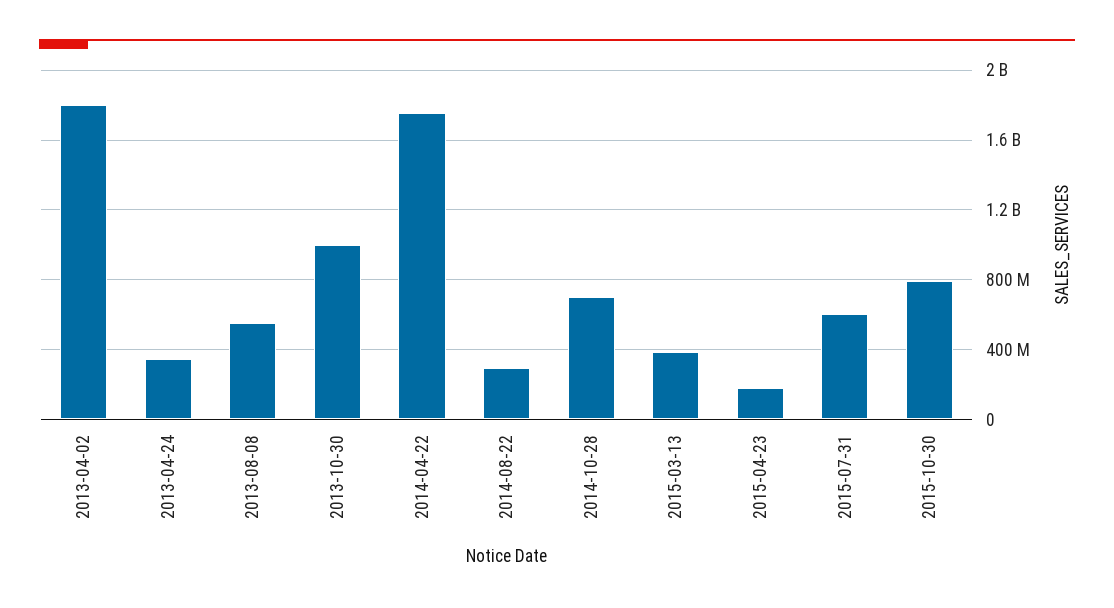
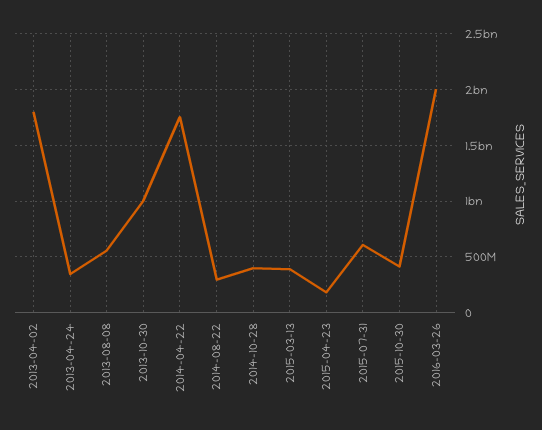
2014-10-28: 700000000 -> 400000000
2015-10-30: 800000000 -> 400000000
2016-03-26: none -> 2000000000

